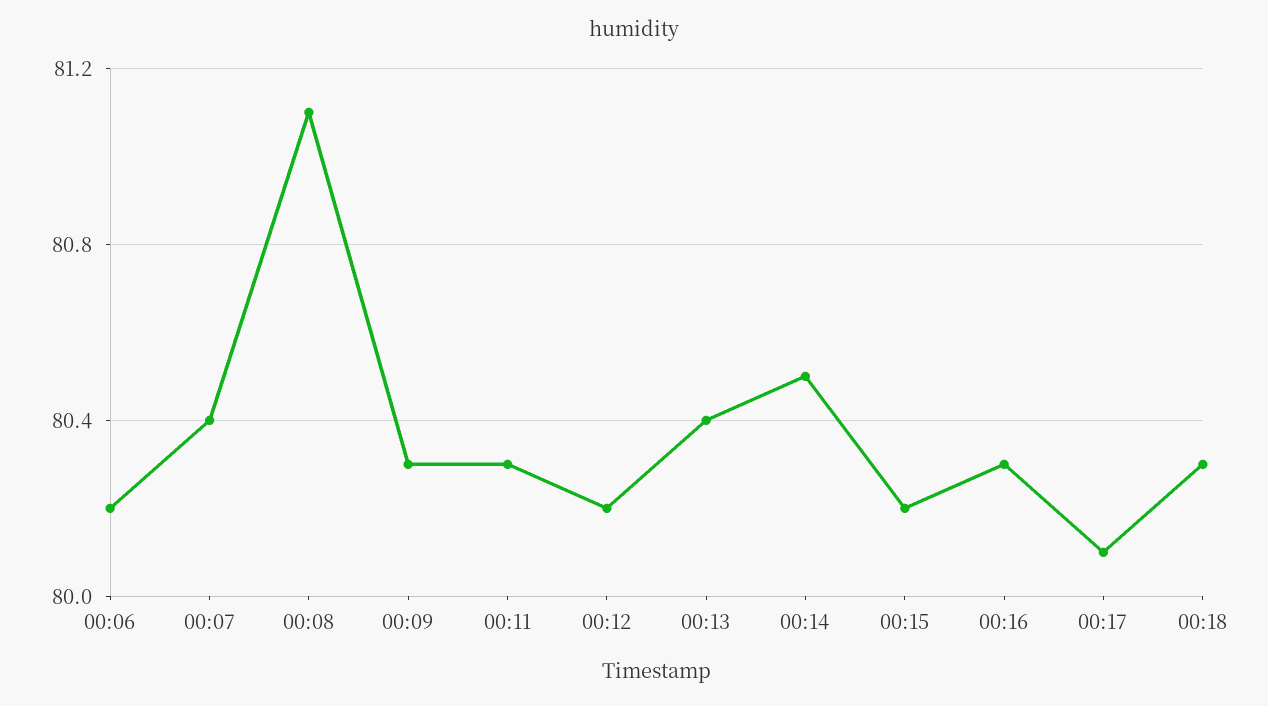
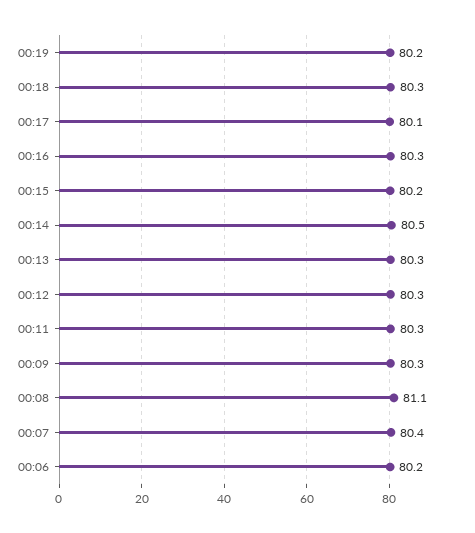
00:12: 80.2 -> 80.3
00:13: 80.4 -> 80.3
00:19: none -> 80.2

